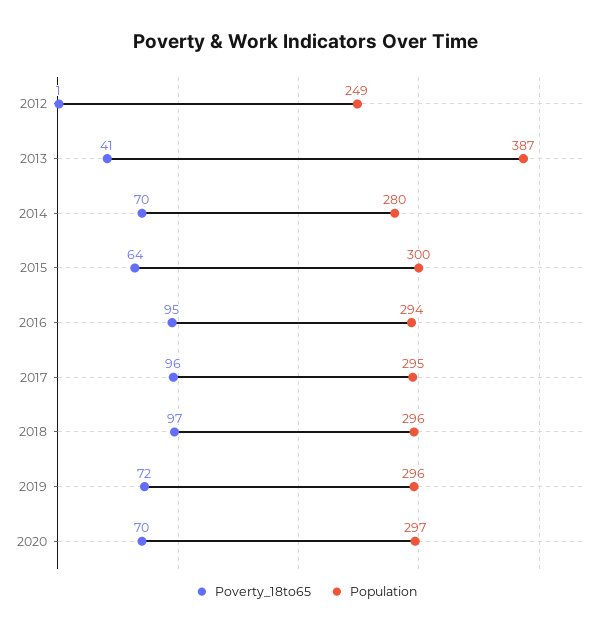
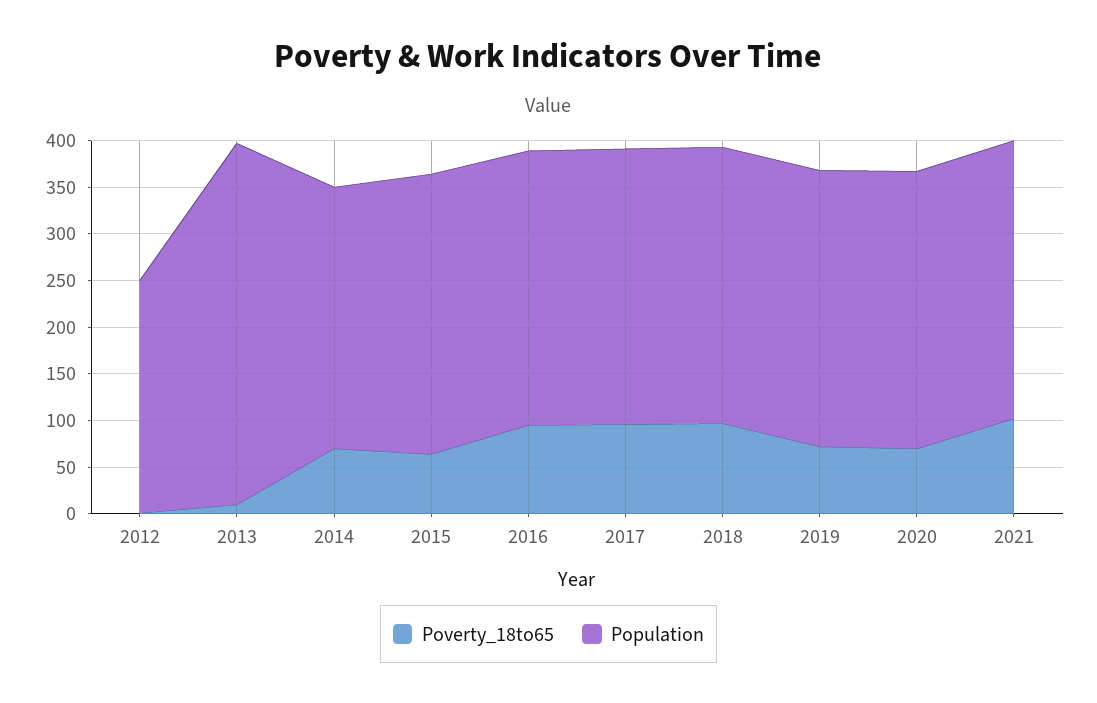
Poverty_18to65, 2013: 41 -> 10
Poverty_18to65, 2021: none -> 100
Population, 2021: none -> 300

